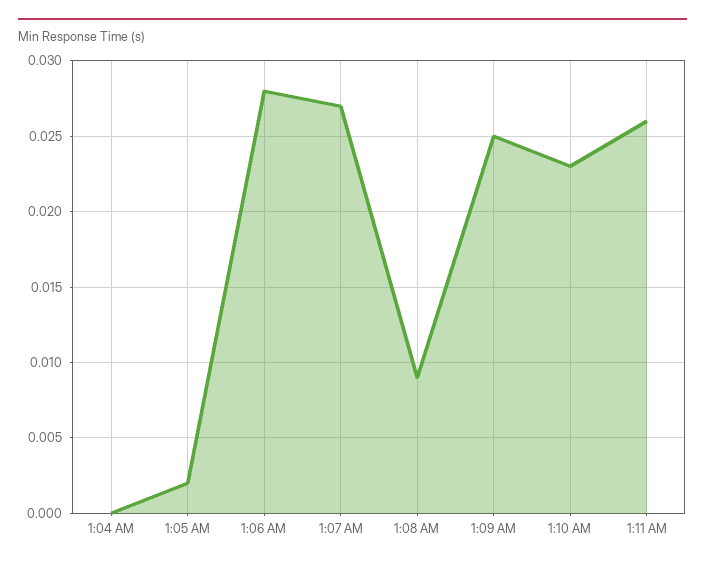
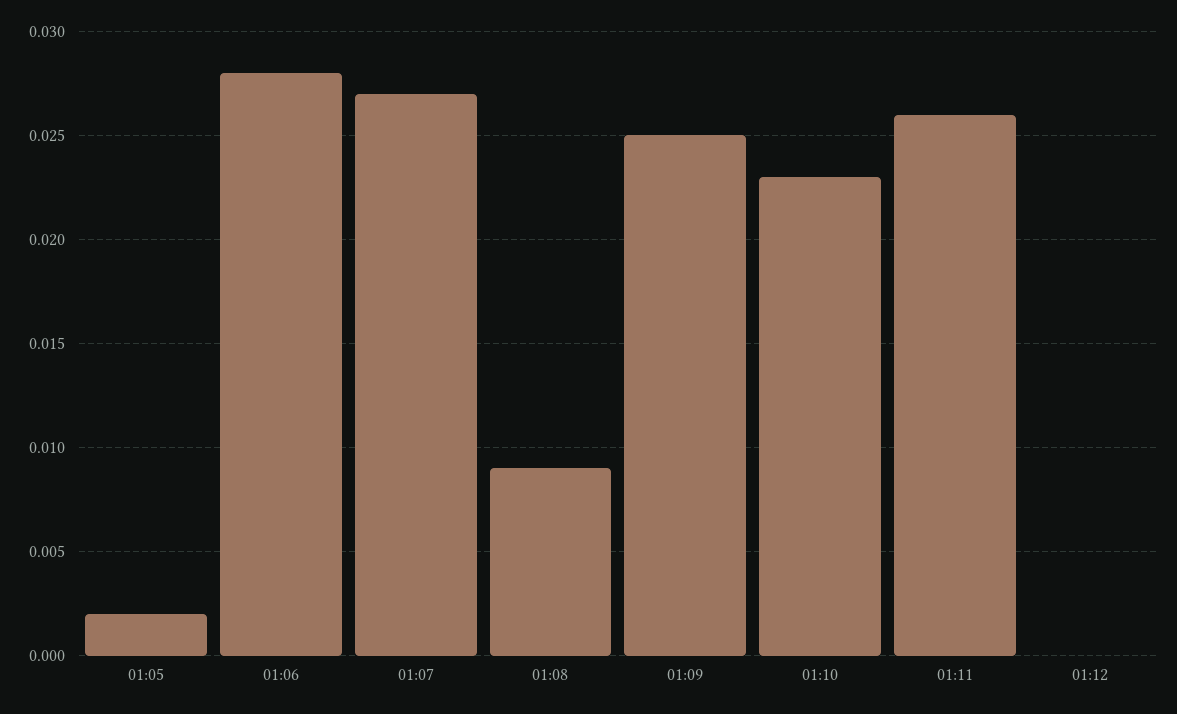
1:04 AM: 0 -> none
01:12: none -> 0

